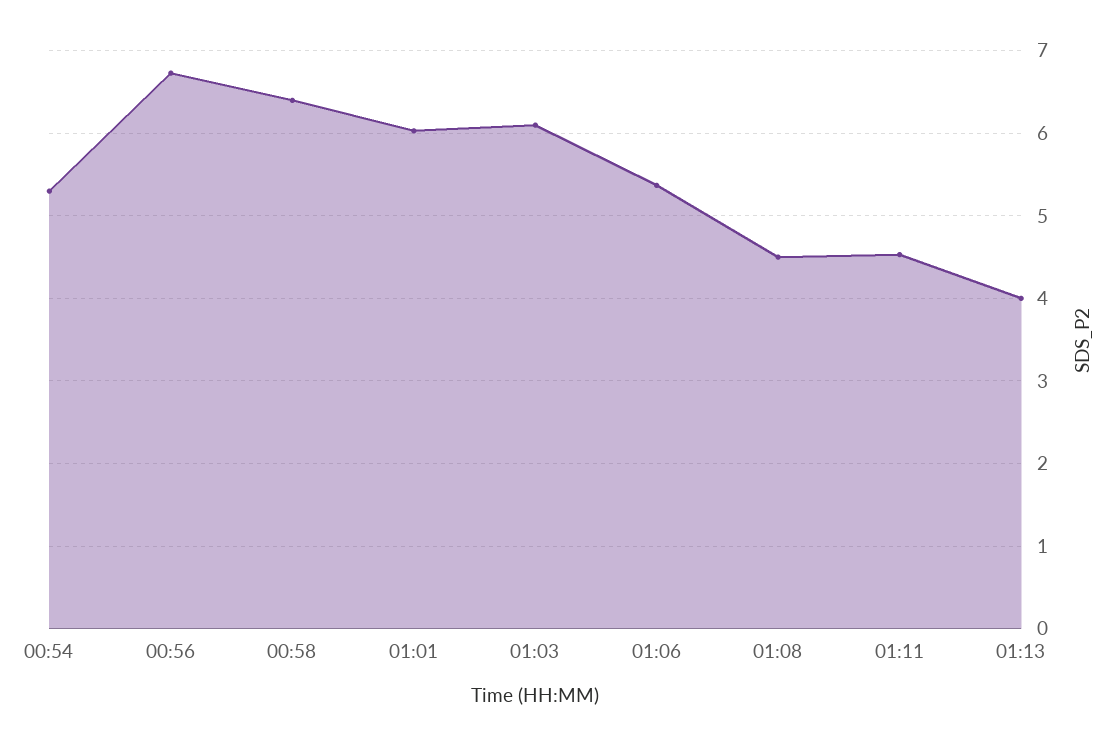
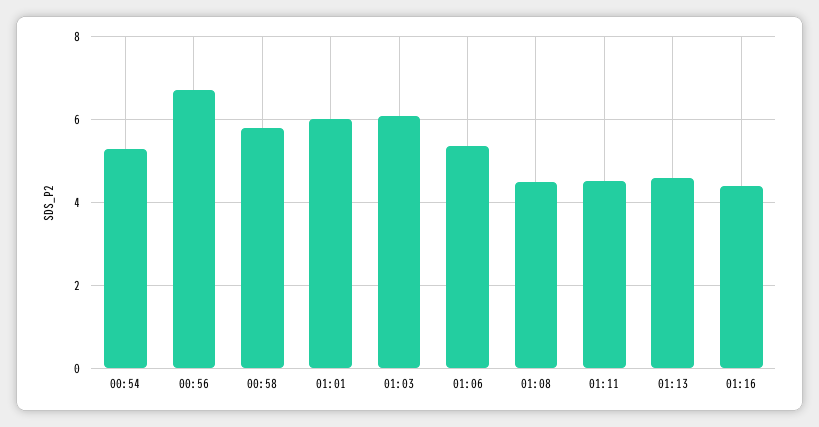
00:58: 6.4 -> 5.8
01:13: 4 -> 4.6
01:16: none -> 4.4

